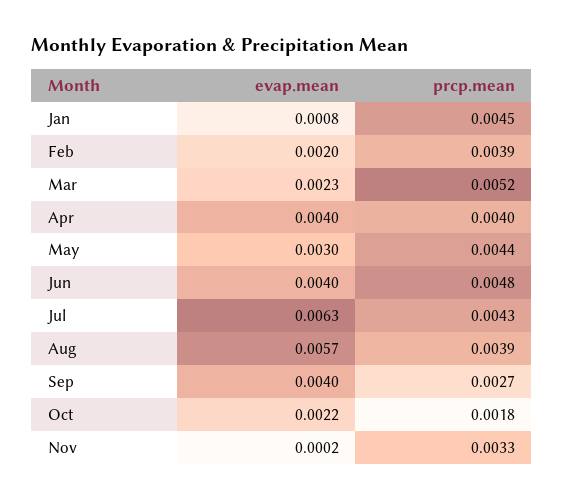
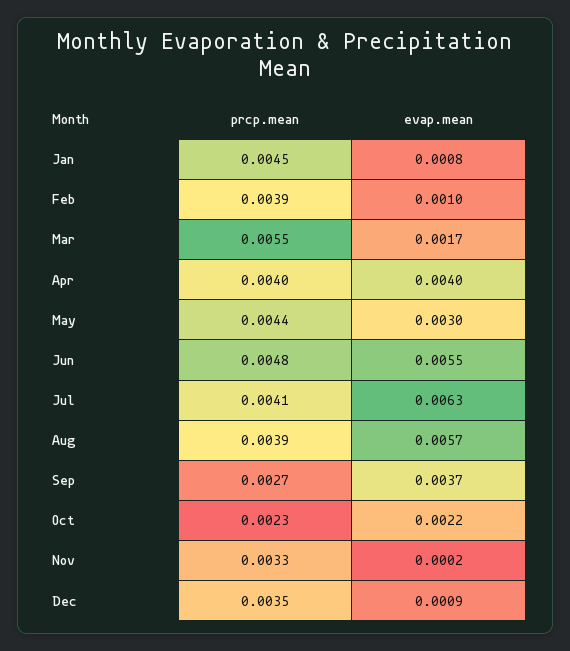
evap.mean, Feb: 0.002 -> 0.001
evap.mean, Mar: 0.0023 -> 0.0017
prcp.mean, Mar: 0.0052 -> 0.0055
evap.mean, Jun: 0.004 -> 0.0055
prcp.mean, Jul: 0.0043 -> 0.0041
evap.mean, Sep: 0.004 -> 0.0037
prcp.mean, Oct: 0.0018 -> 0.0023
prcp.mean, Dec: none -> 0.0035
evap.mean, Dec: none -> 0.0009

